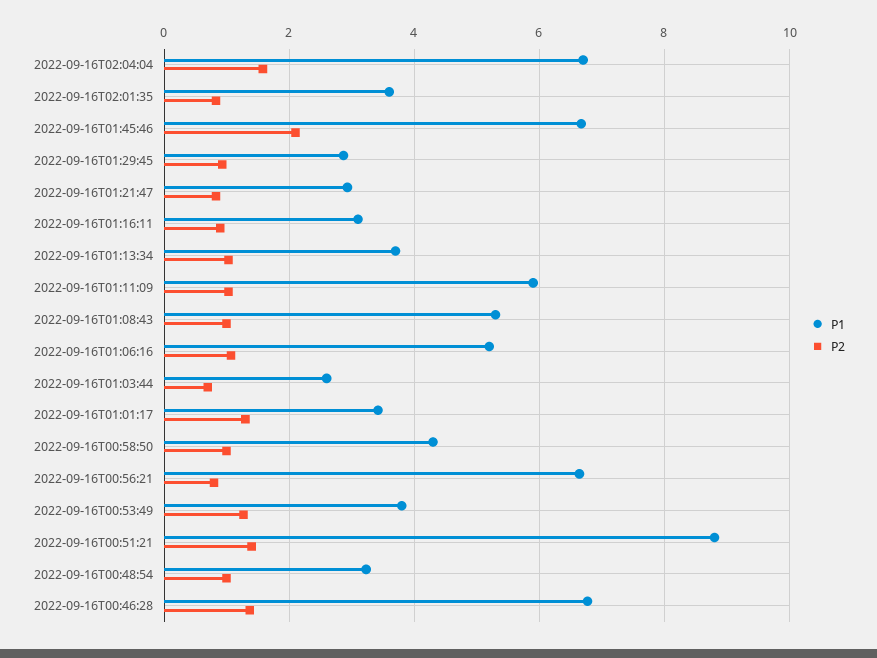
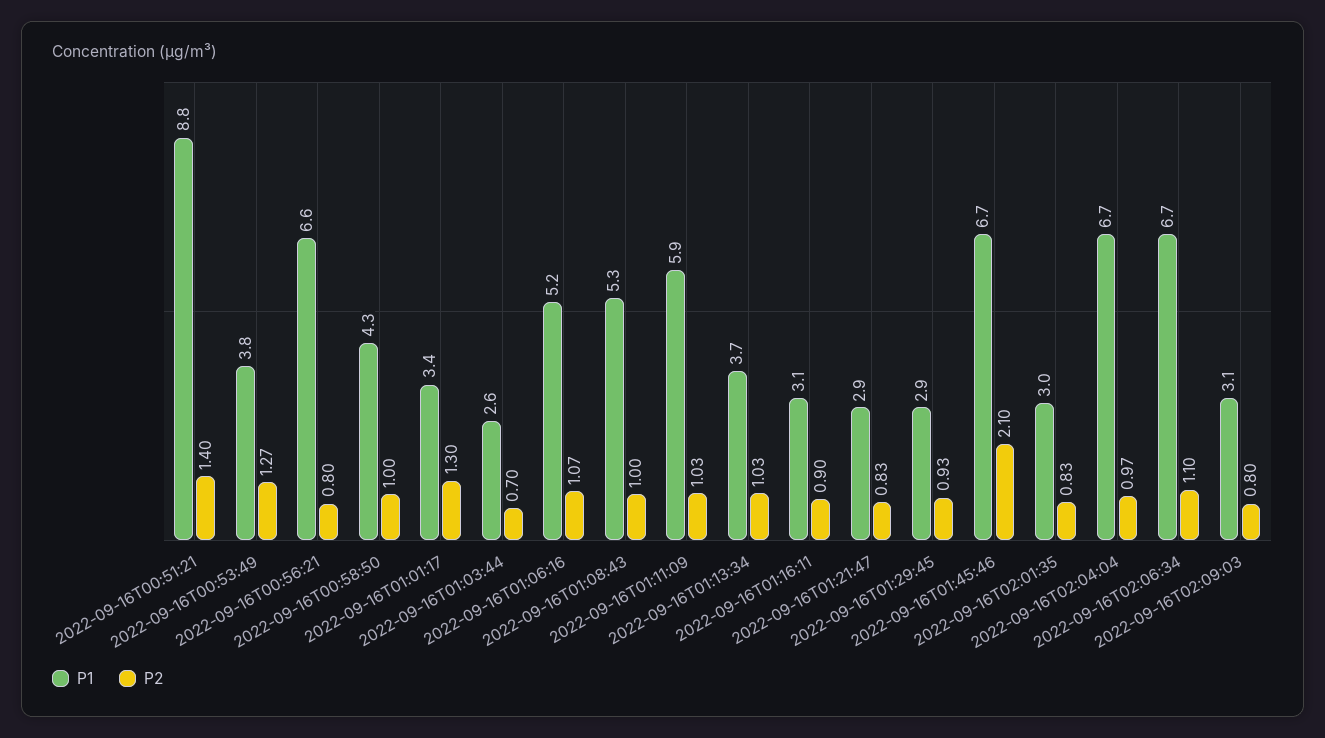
P2, 2022-09-16T02:04:04: 1.6 -> 0.97
P1, 2022-09-16T02:01:35: 3.6 -> 3
P1, 2022-09-16T00:48:54: 3.2 -> none
P2, 2022-09-16T00:48:54: 1 -> none
P1, 2022-09-16T00:46:28: 6.8 -> none
P2, 2022-09-16T00:46:28: 1.4 -> none
P1, 2022-09-16T02:06:34: none -> 6.7
P2, 2022-09-16T02:06:34: none -> 1.1
P1, 2022-09-16T02:09:03: none -> 3.1
P2, 2022-09-16T02:09:03: none -> 0.8

